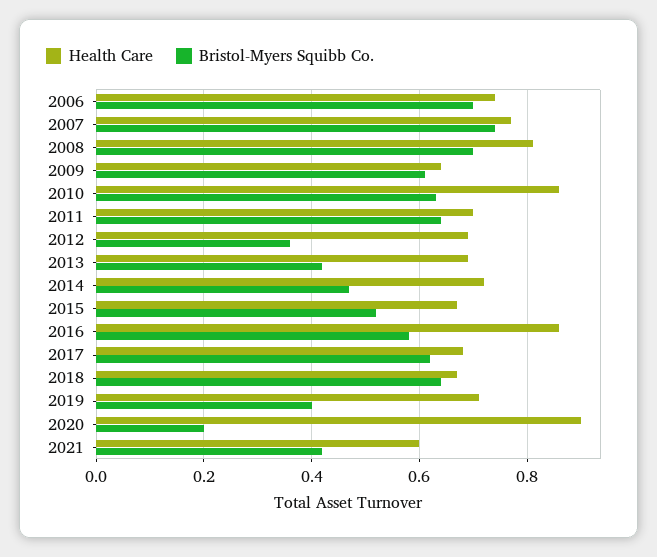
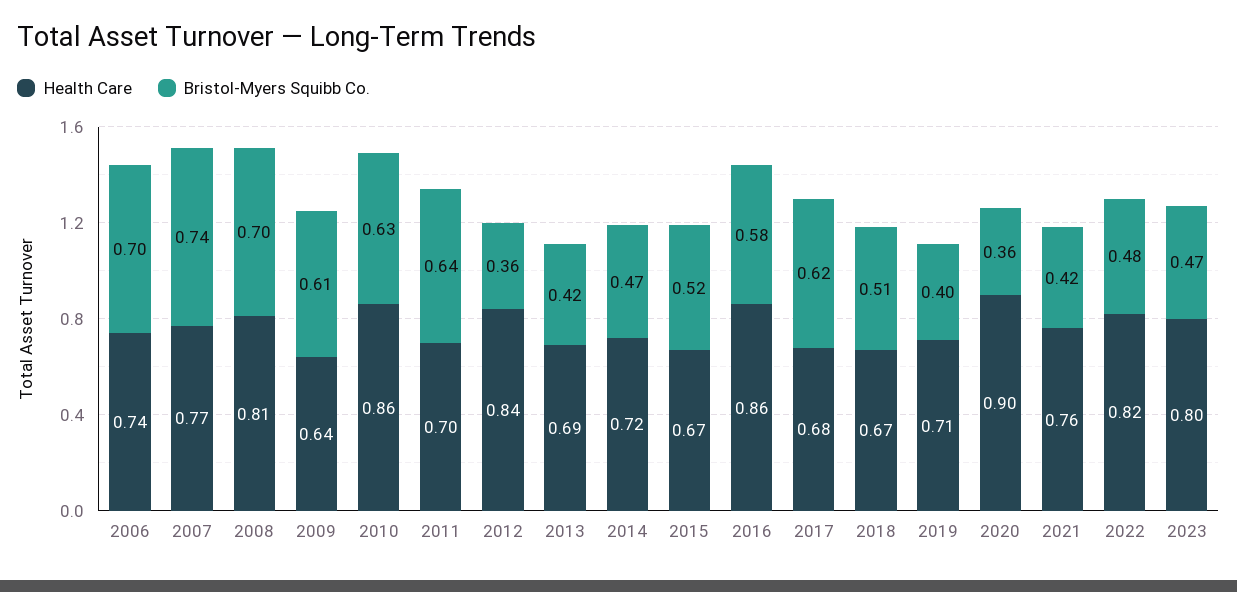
Health Care, 2012: 0.7 -> 0.84
Bristol-Myers Squibb Co., 2018: 0.65 -> 0.51
Bristol-Myers Squibb Co., 2020: 0.2 -> 0.36
Health Care, 2021: 0.6 -> 0.76
Health Care, 2022: none -> 0.82
Bristol-Myers Squibb Co., 2022: none -> 0.48
Health Care, 2023: none -> 0.8
Bristol-Myers Squibb Co., 2023: none -> 0.47

